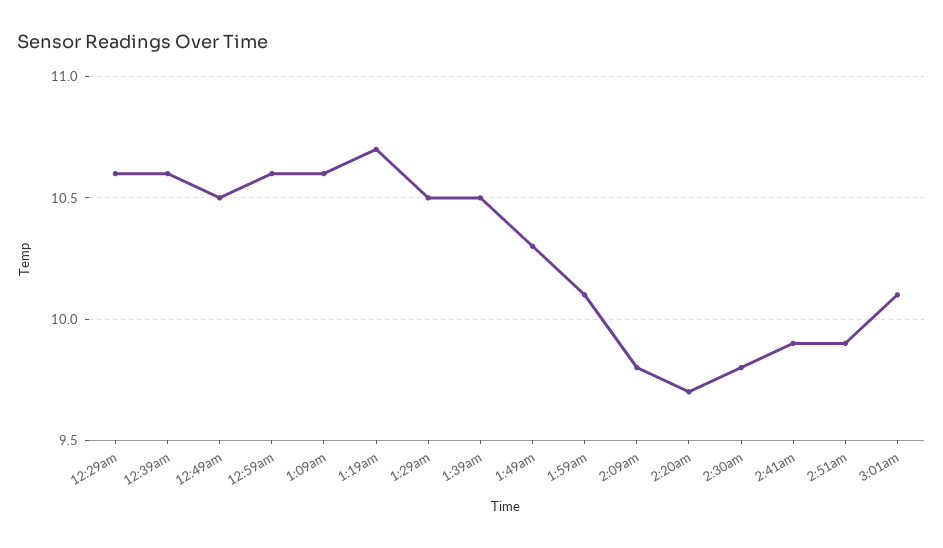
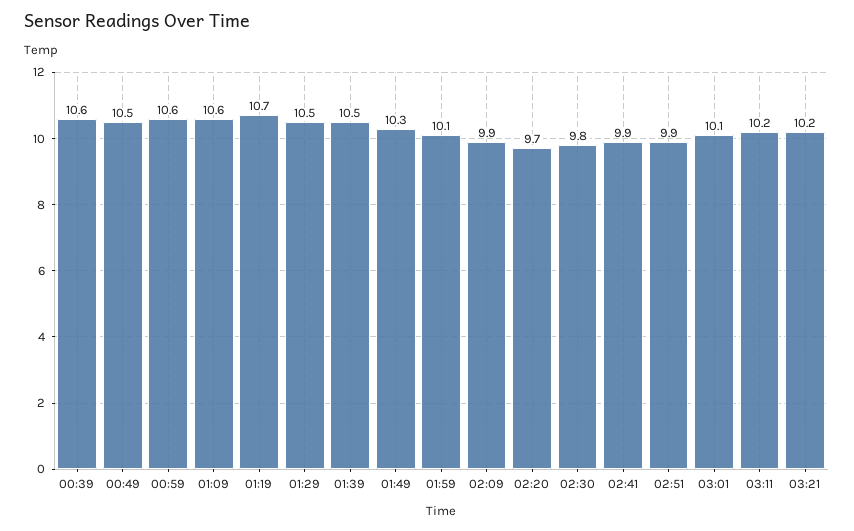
12:29am: 10.6 -> none
2:09am: 9.8 -> 9.9
03:11: none -> 10.2
03:21: none -> 10.2

